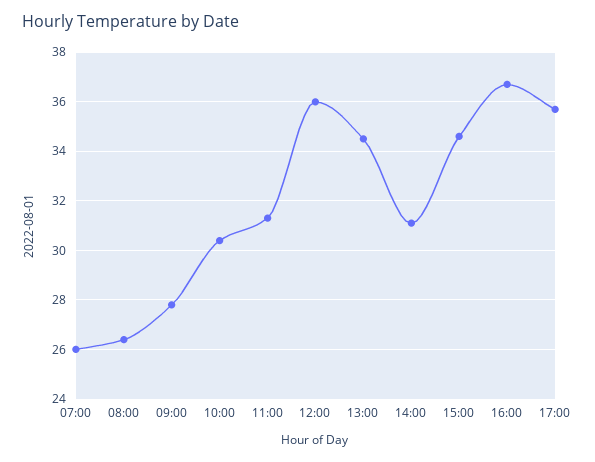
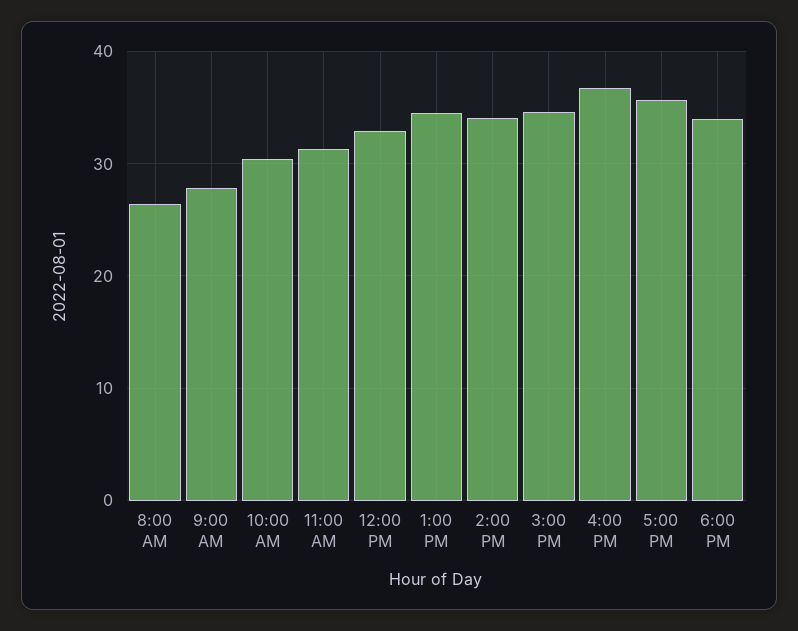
07:00: 26 -> none
12:00: 36 -> 33
14:00: 31 -> 34
6:00 PM: none -> 34

